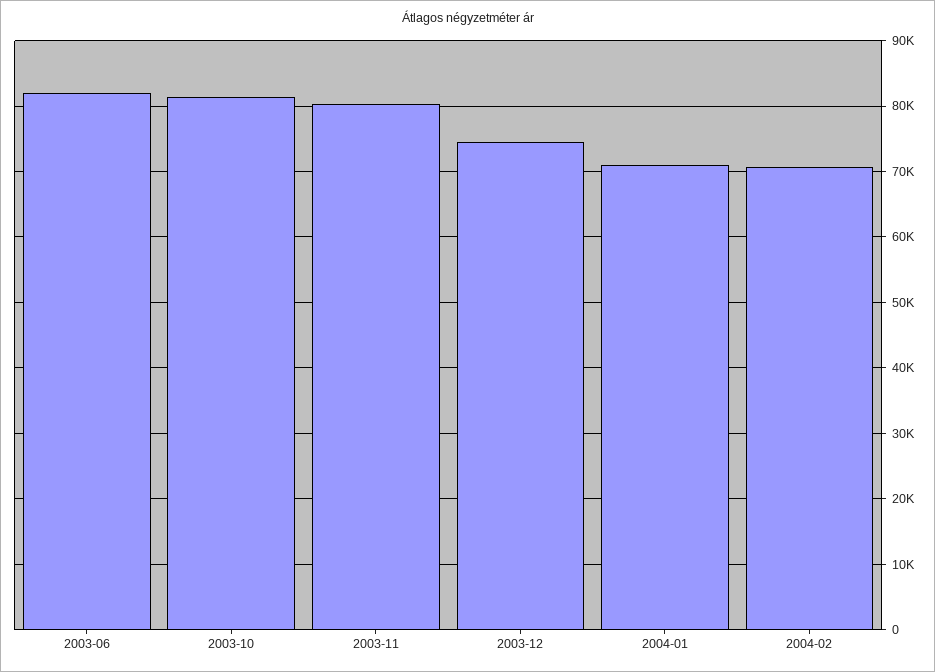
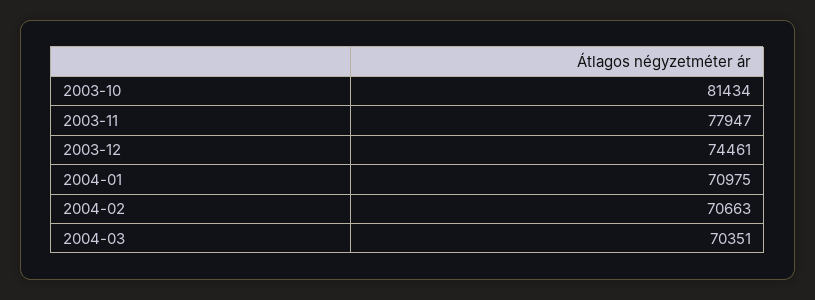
2003-06: 82000 -> none
2003-11: 80000 -> 77947
2004-03: none -> 70351

